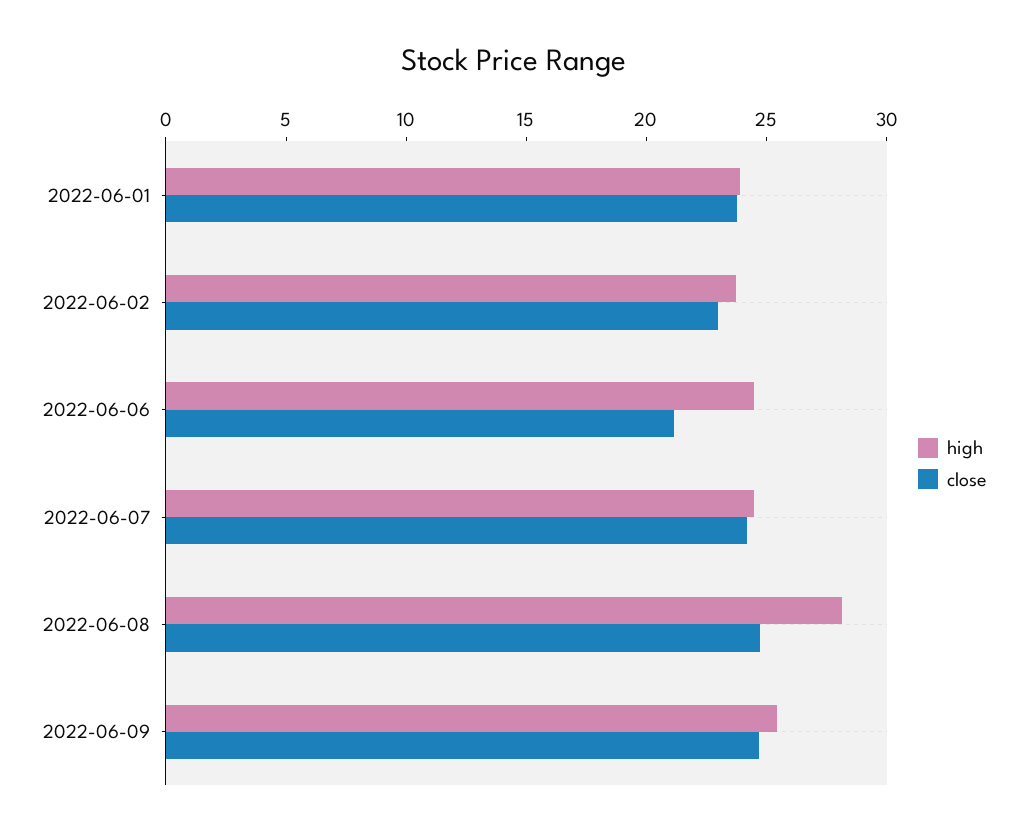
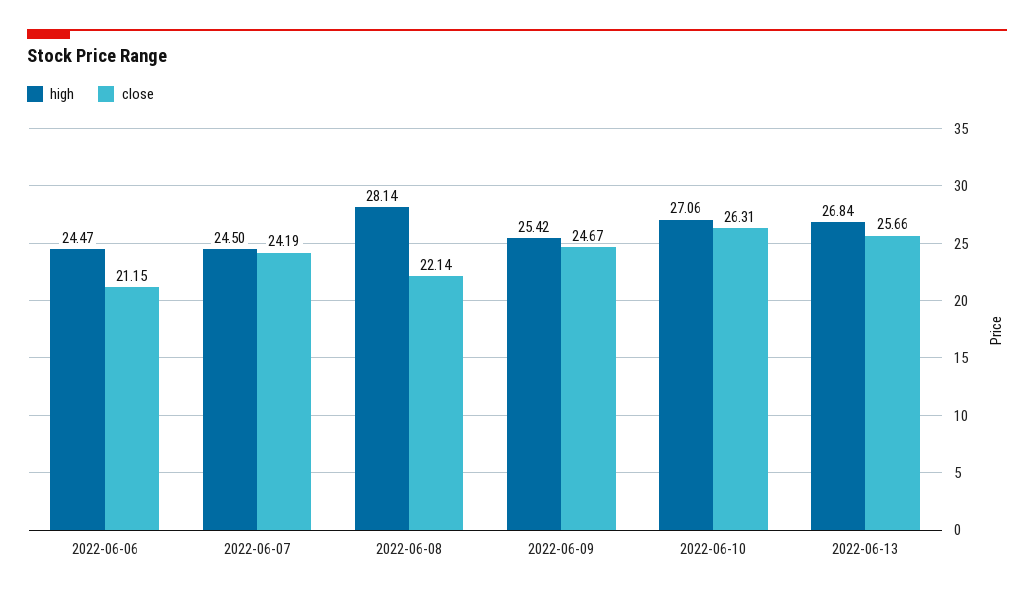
high, 2022-06-01: 24 -> none
close, 2022-06-01: 24 -> none
high, 2022-06-02: 24 -> none
close, 2022-06-02: 23 -> none
close, 2022-06-08: 25 -> 22.14
high, 2022-06-10: none -> 27.06
close, 2022-06-10: none -> 26.31
high, 2022-06-13: none -> 26.84
close, 2022-06-13: none -> 25.66

